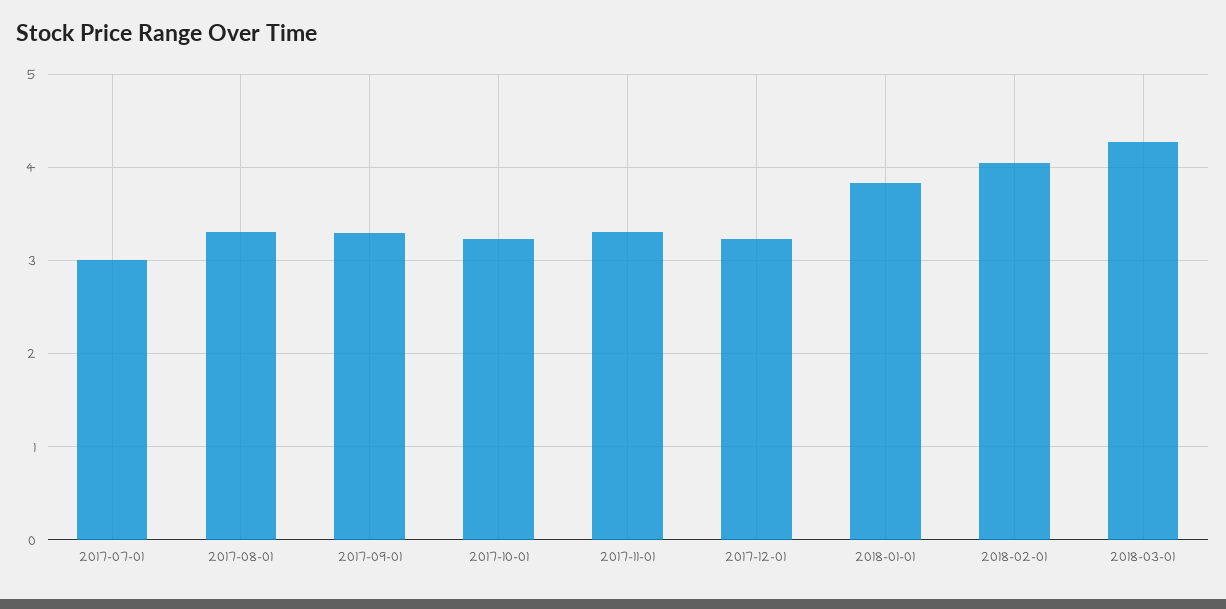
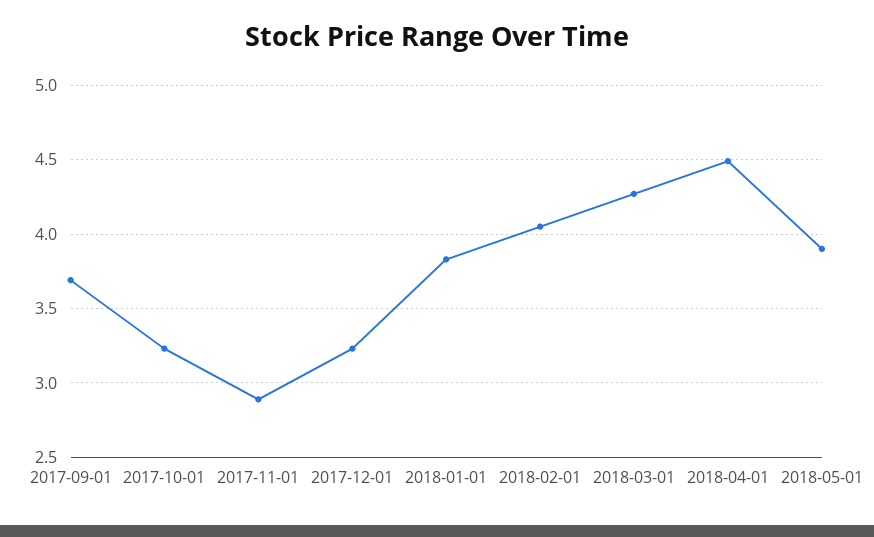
2017-07-01: 3 -> none
2017-08-01: 3.3 -> none
2017-09-01: 3.3 -> 3.7
2017-11-01: 3.3 -> 2.9
2018-04-01: none -> 4.5
2018-05-01: none -> 3.9

